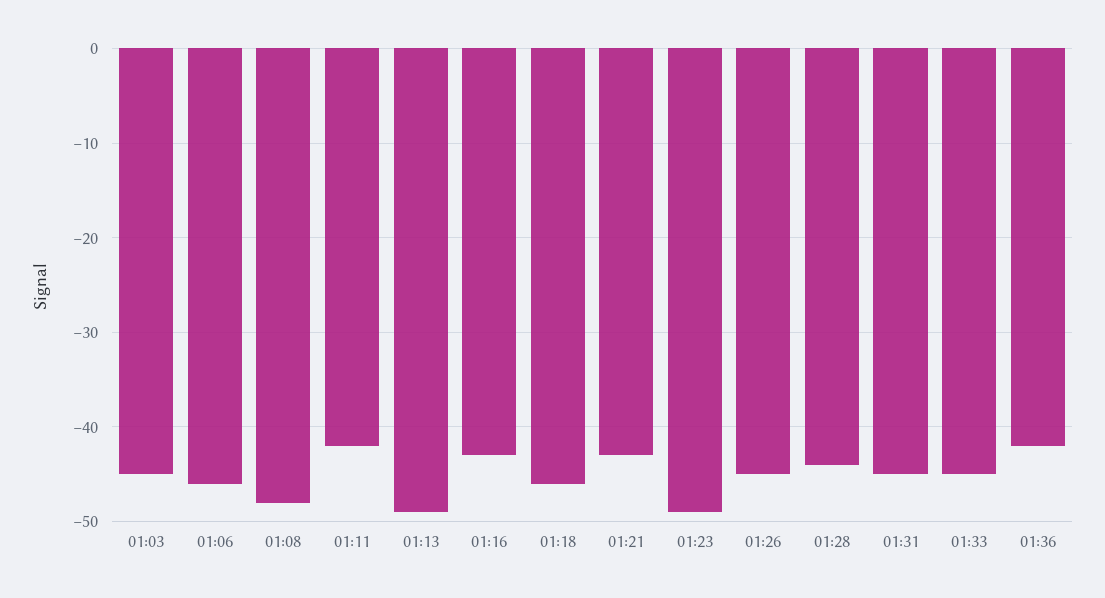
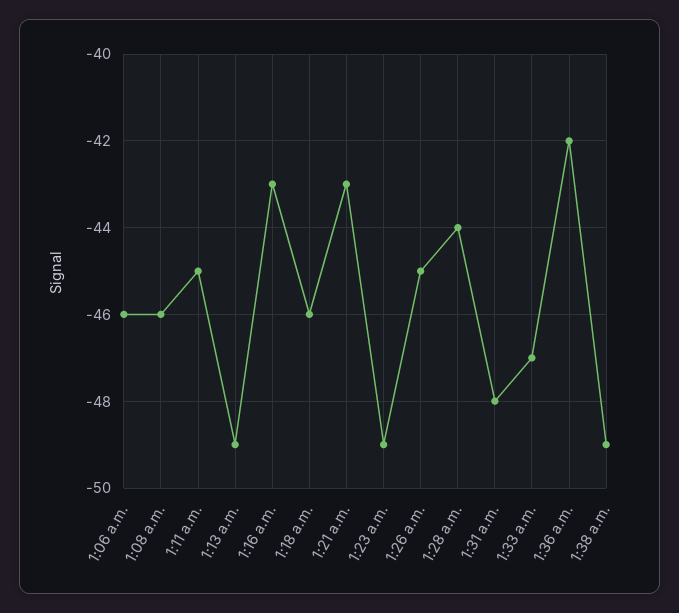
01:03: -45 -> none
01:08: -48 -> -46
01:11: -42 -> -45
01:31: -45 -> -48
01:33: -45 -> -47
1:38 a.m.: none -> -49

